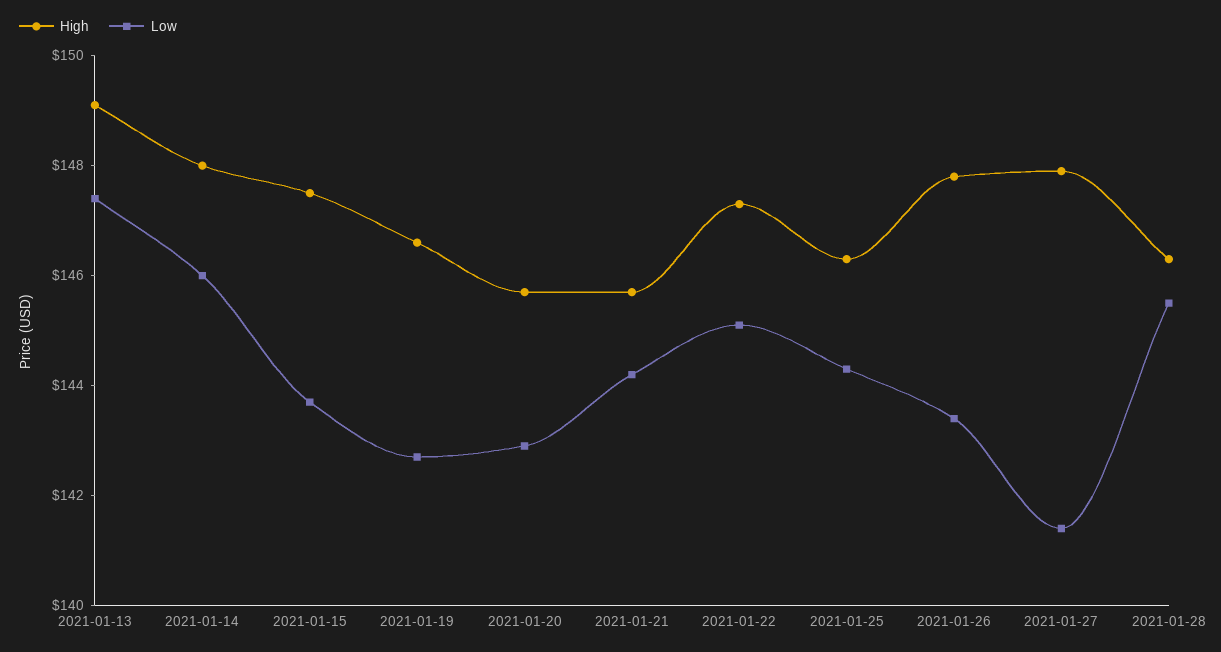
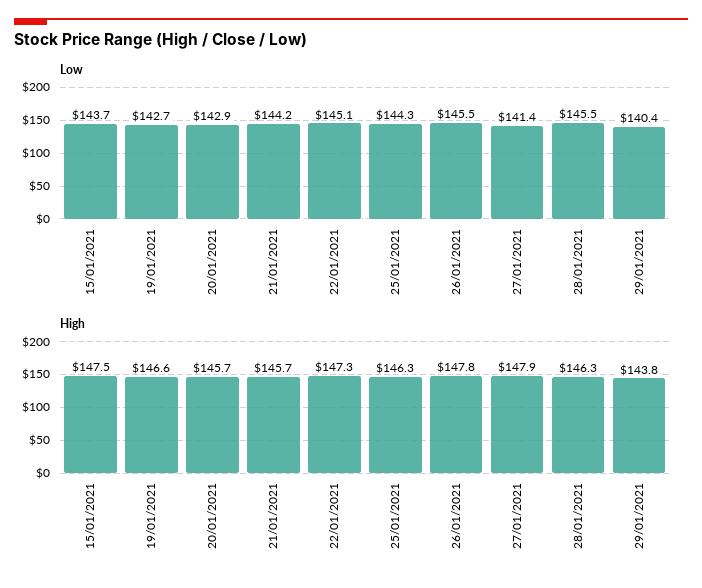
High, 2021-01-13: 149 -> none
Low, 2021-01-13: 147.5 -> none
High, 2021-01-14: 148 -> none
Low, 2021-01-14: 146 -> none
Low, 2021-01-26: 143.5 -> 145.5
Low, 29/01/2021: none -> 140.4
High, 29/01/2021: none -> 143.8

